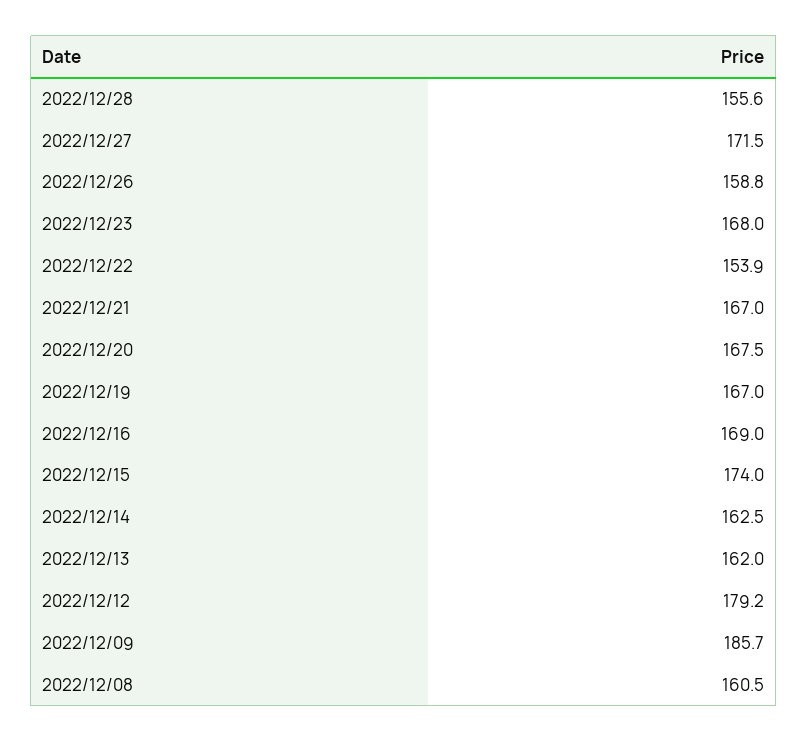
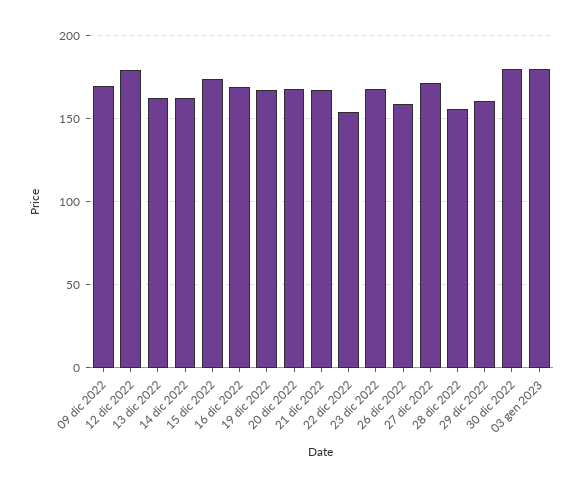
2022/12/09: 185.7 -> 170
2022/12/08: 160.5 -> none
29 dic 2022: none -> 160
30 dic 2022: none -> 180
03 gen 2023: none -> 180

